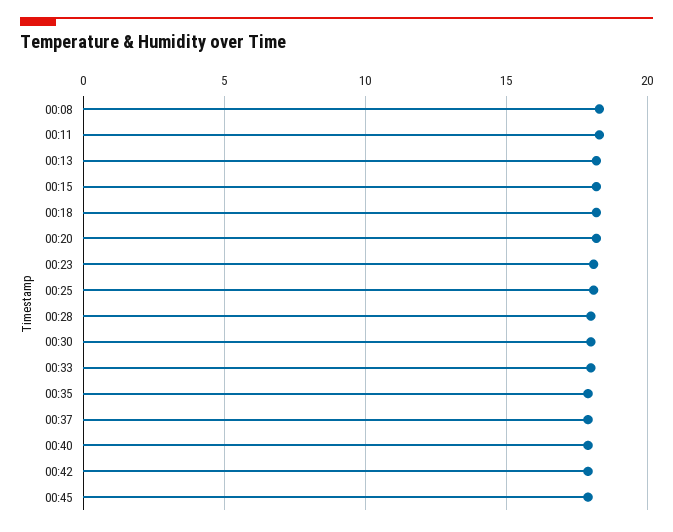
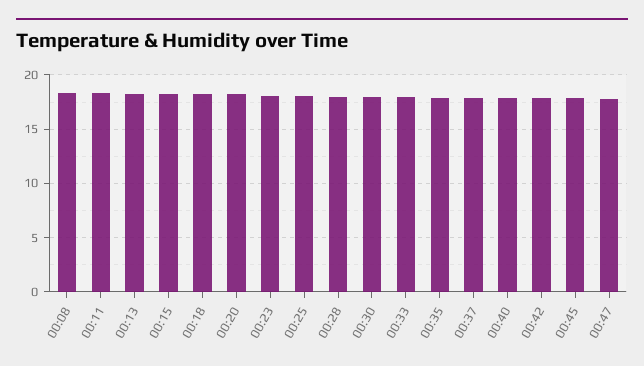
00:47: none -> 18

